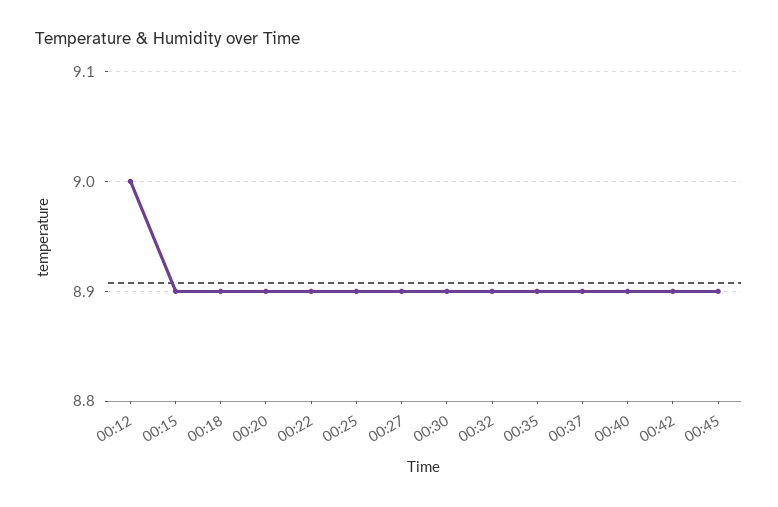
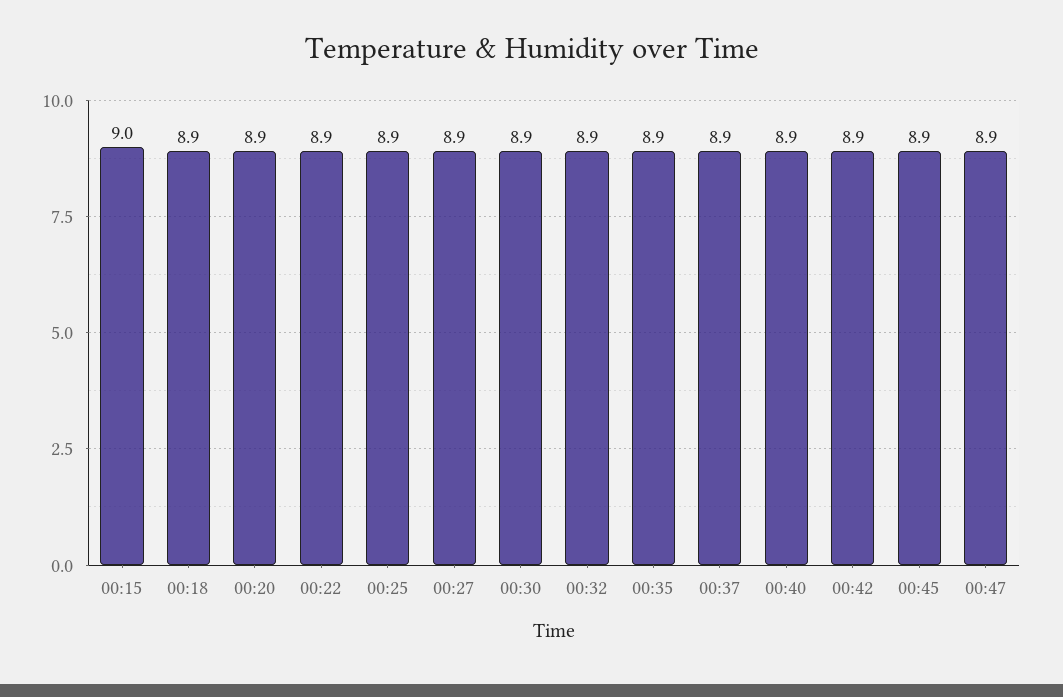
00:12: 9 -> none
00:15: 8.9 -> 9
00:47: none -> 8.9

